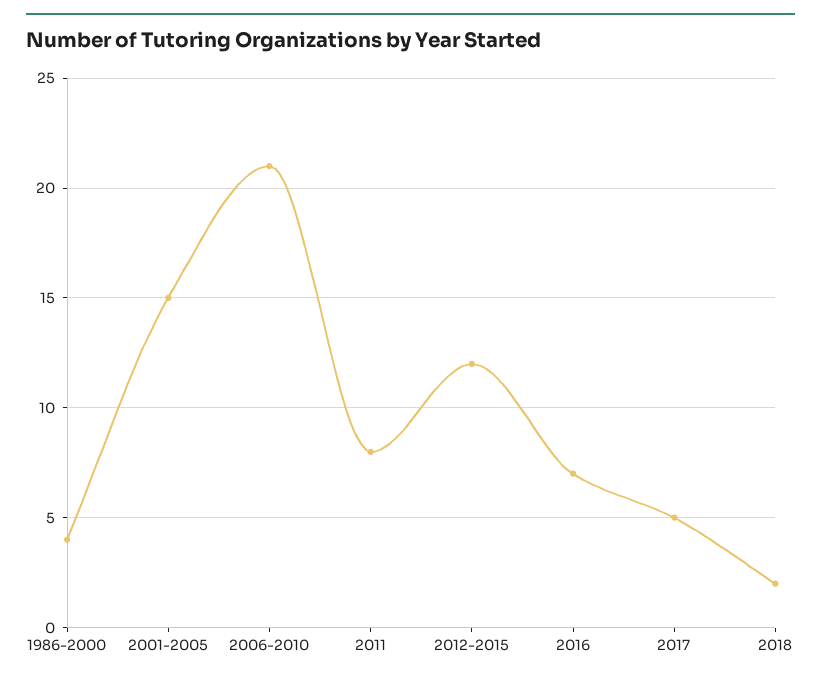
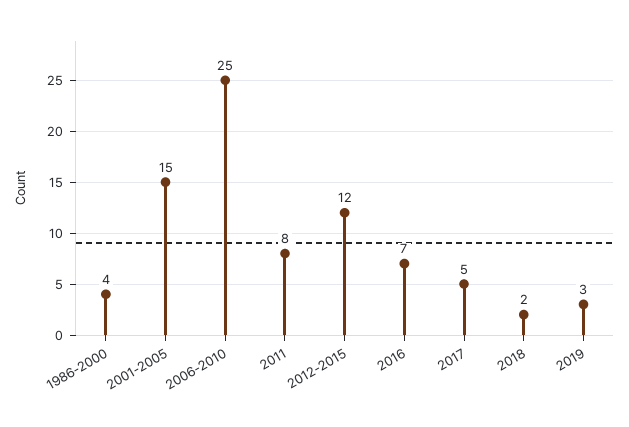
2006-2010: 21 -> 25
2019: none -> 3

